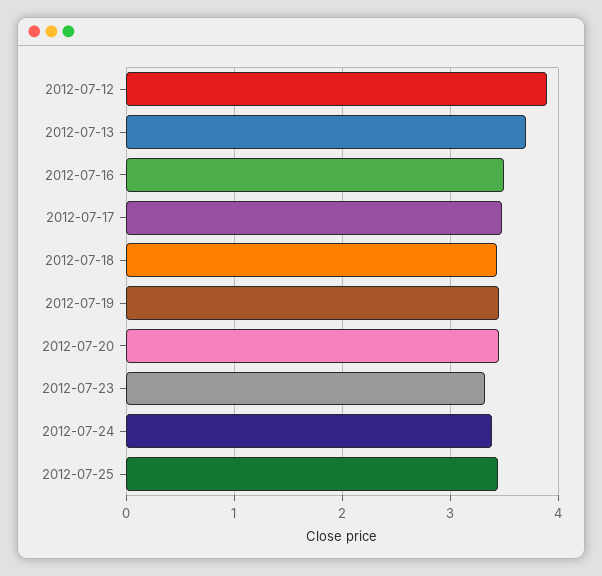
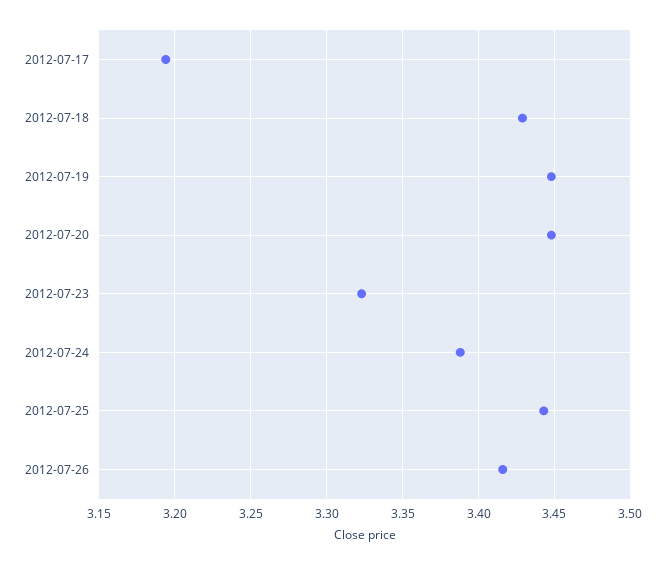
2012-07-12: 3.9 -> none
2012-07-13: 3.7 -> none
2012-07-16: 3.5 -> none
2012-07-17: 3.5 -> 3.195
2012-07-26: none -> 3.415

